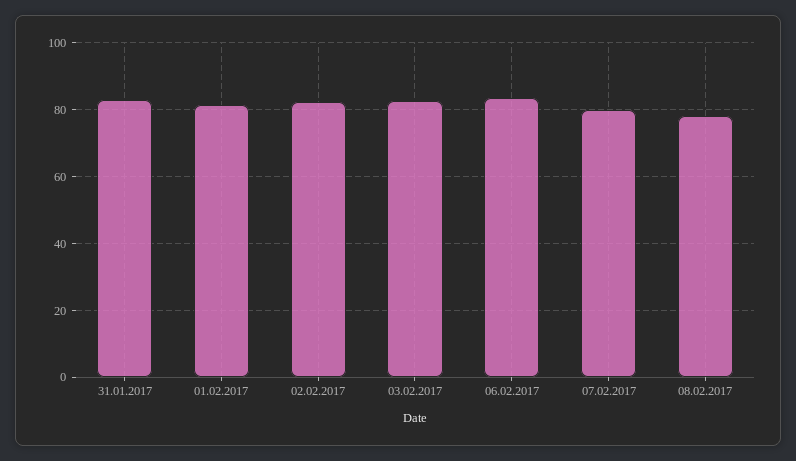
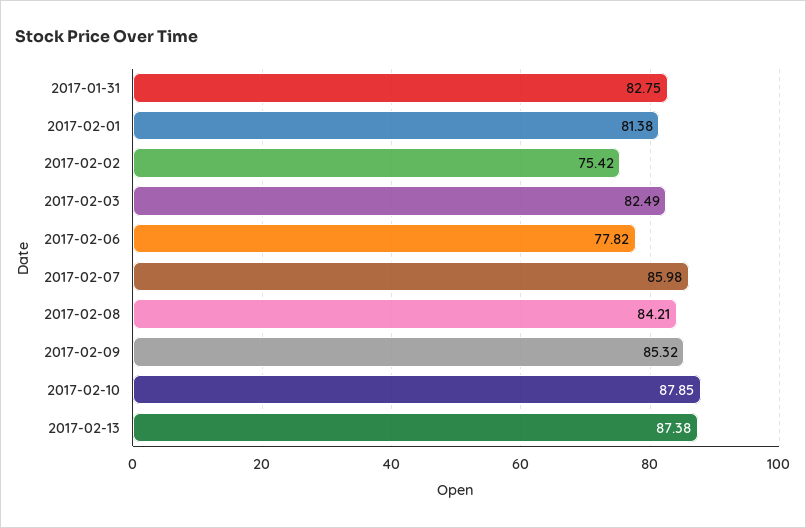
02.02.2017: 82 -> 75.42
06.02.2017: 84 -> 77.82
07.02.2017: 80 -> 85.98
08.02.2017: 78 -> 84.21
2017-02-09: none -> 85.32
2017-02-10: none -> 87.85
2017-02-13: none -> 87.38

